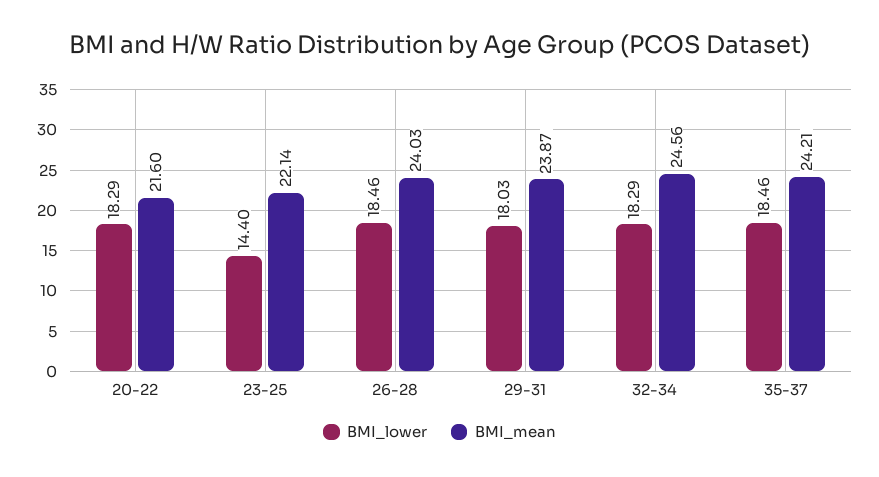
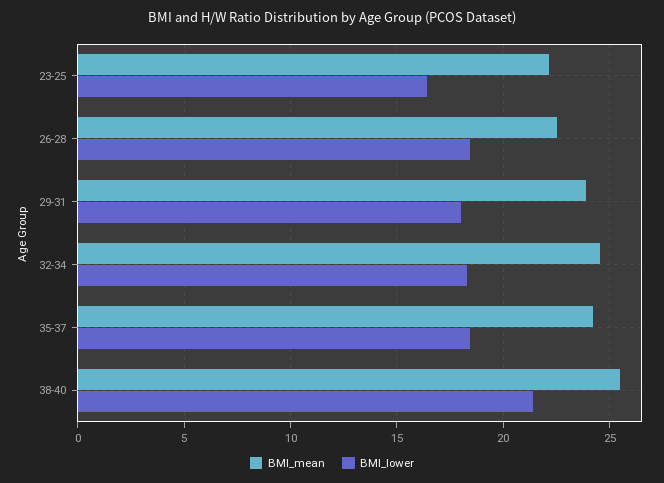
BMI_lower, 20-22: 18.29 -> none
BMI_mean, 20-22: 21.6 -> none
BMI_lower, 23-25: 14.4 -> 16.5
BMI_mean, 26-28: 24.03 -> 22.5
BMI_mean, 38-40: none -> 25.5
BMI_lower, 38-40: none -> 21.5

